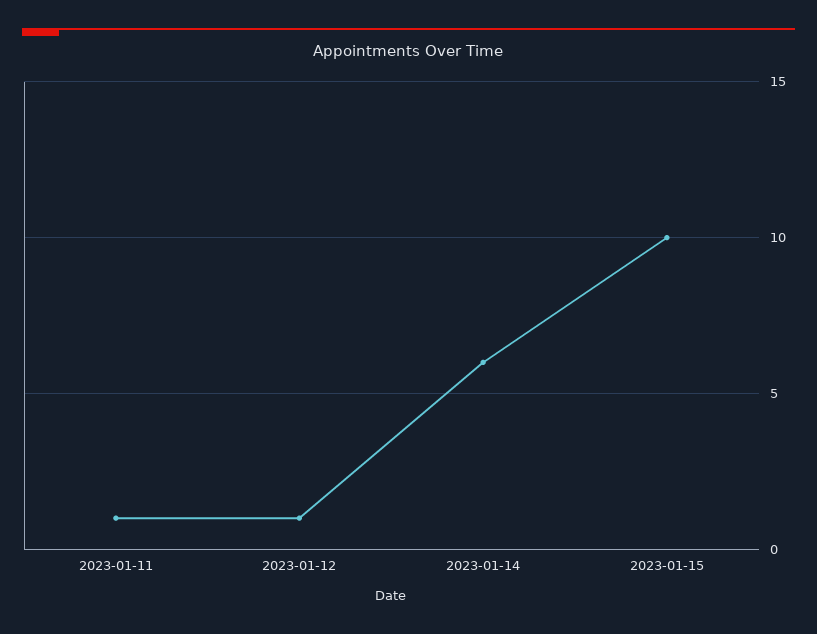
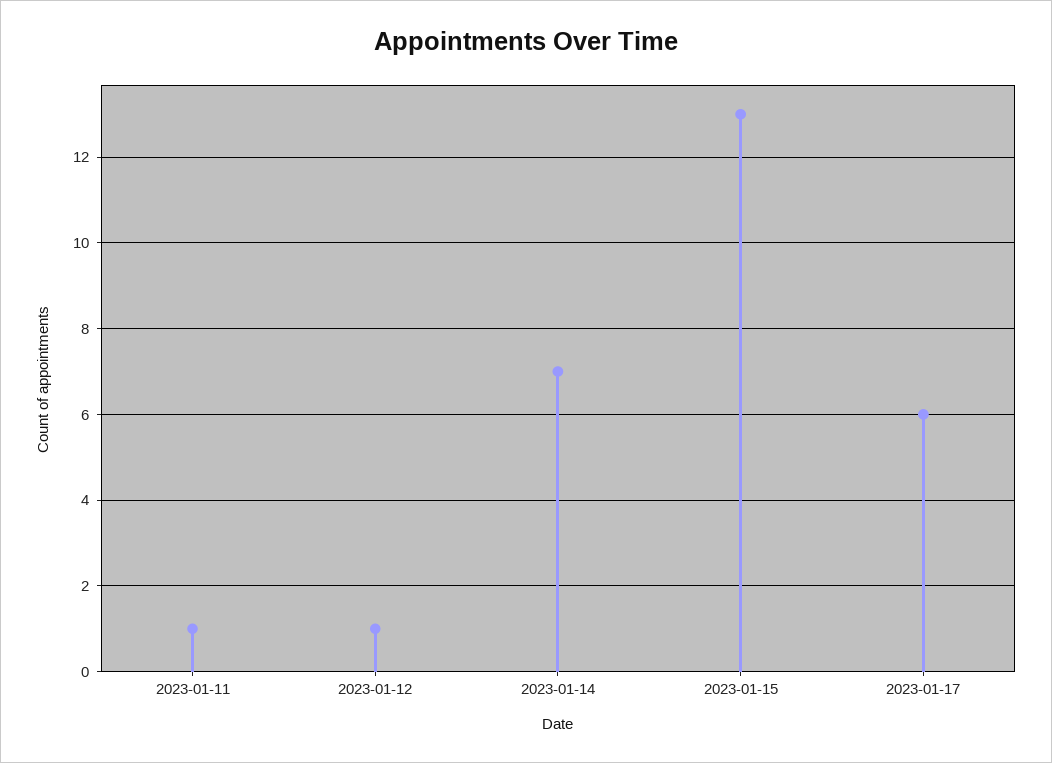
2023-01-14: 6 -> 7
2023-01-15: 10 -> 13
2023-01-17: none -> 6

